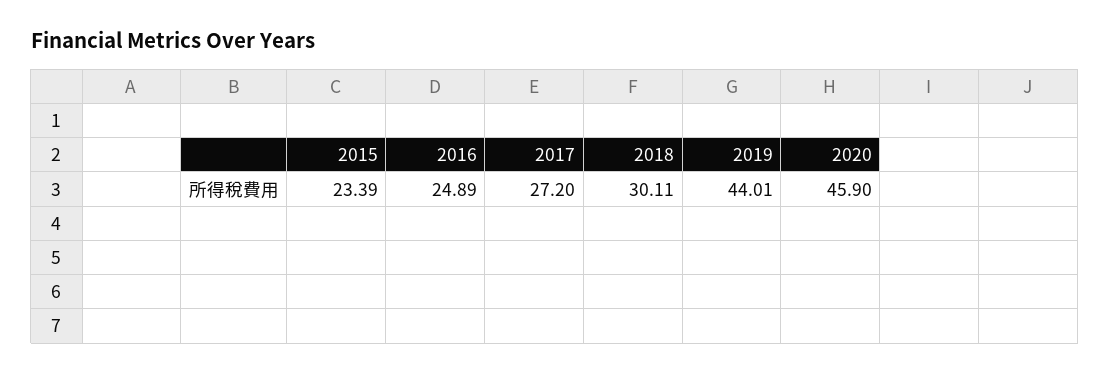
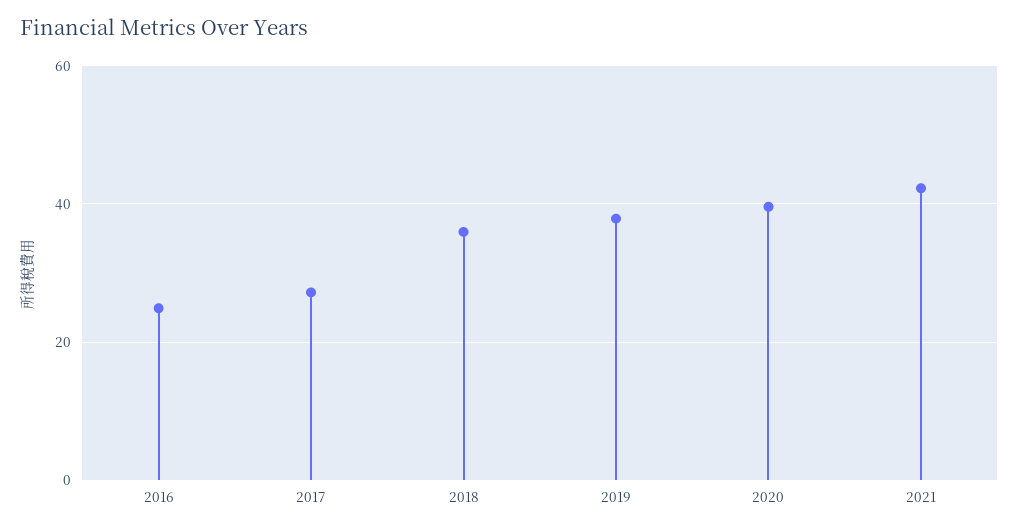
2015: 23.39 -> none
2018: 30.11 -> 36
2019: 44.01 -> 38
2020: 45.9 -> 40
2021: none -> 42

